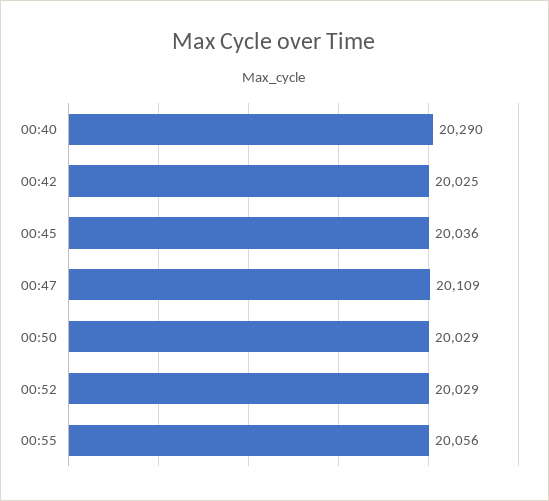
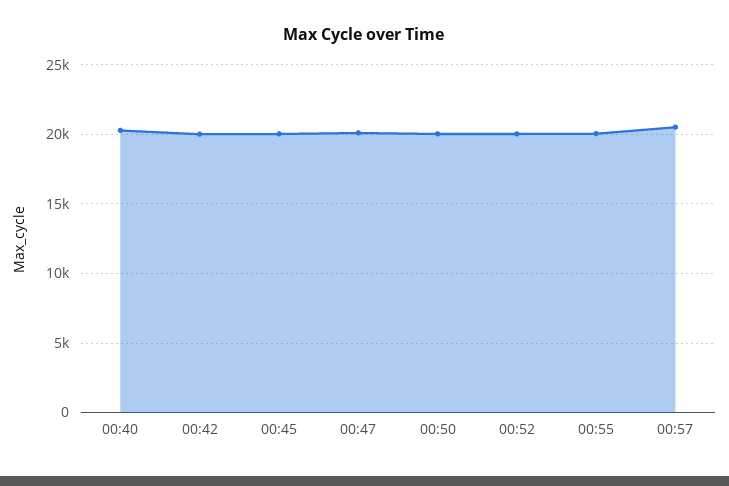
00:57: none -> 20500

